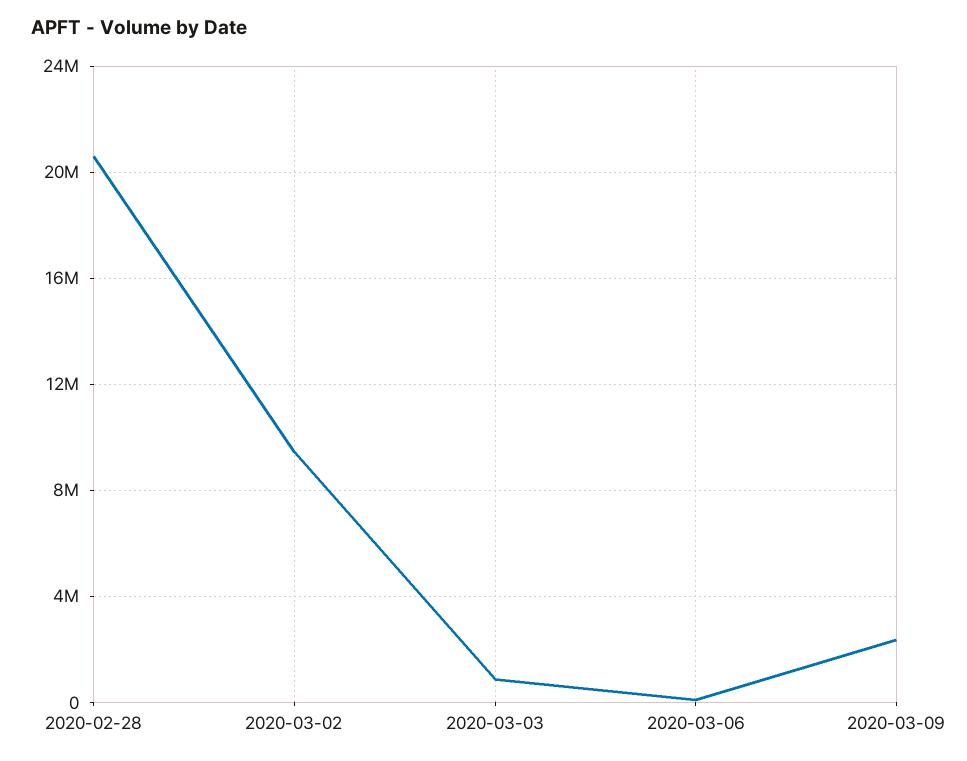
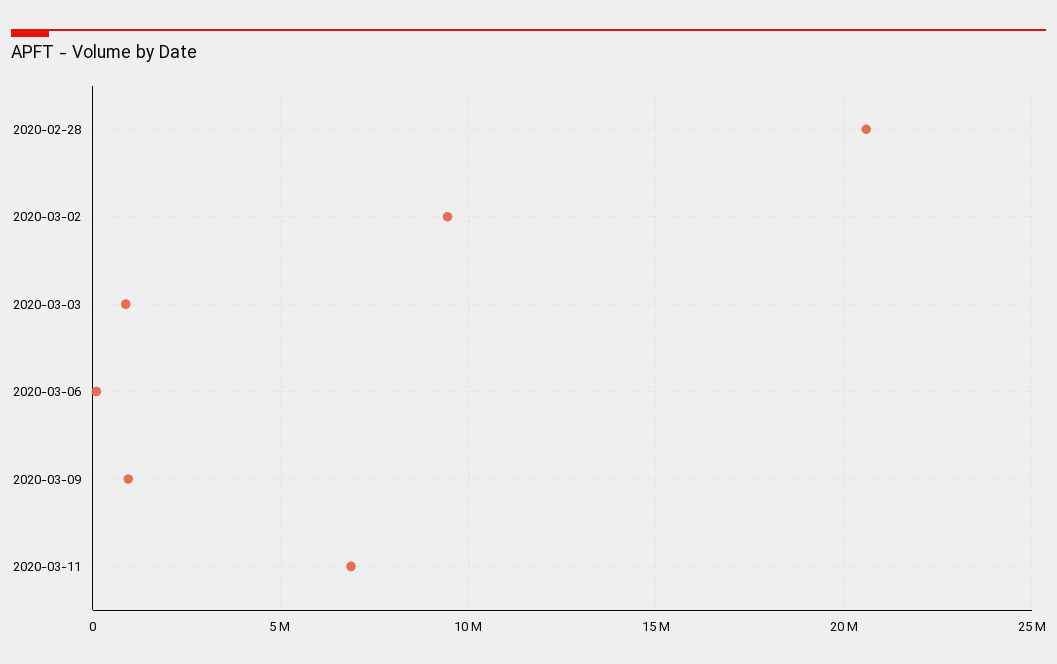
2020-03-09: 2500000 -> 1000000
2020-03-11: none -> 7000000

